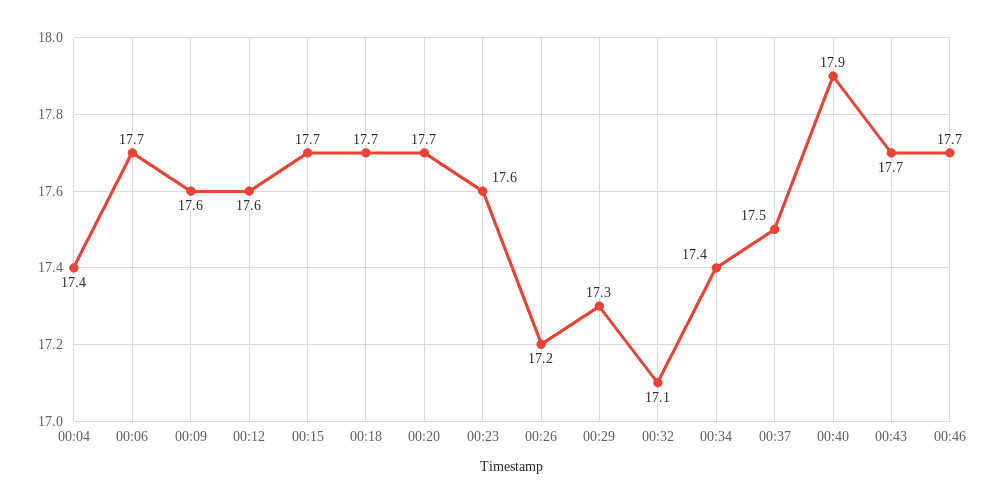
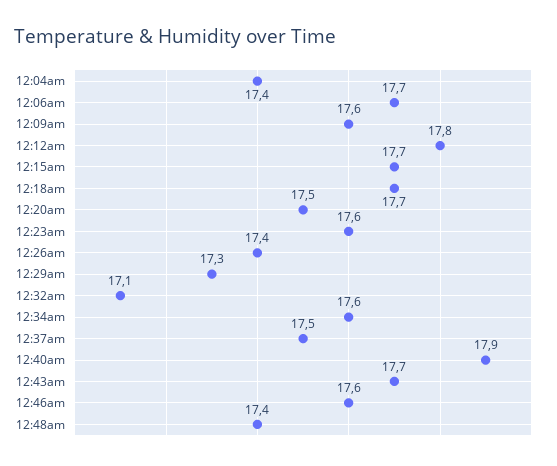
00:12: 17.6 -> 17.8
00:20: 17.7 -> 17.5
00:26: 17.2 -> 17.4
00:34: 17.4 -> 17.6
00:46: 17.7 -> 17.6
12:48am: none -> 17.4

